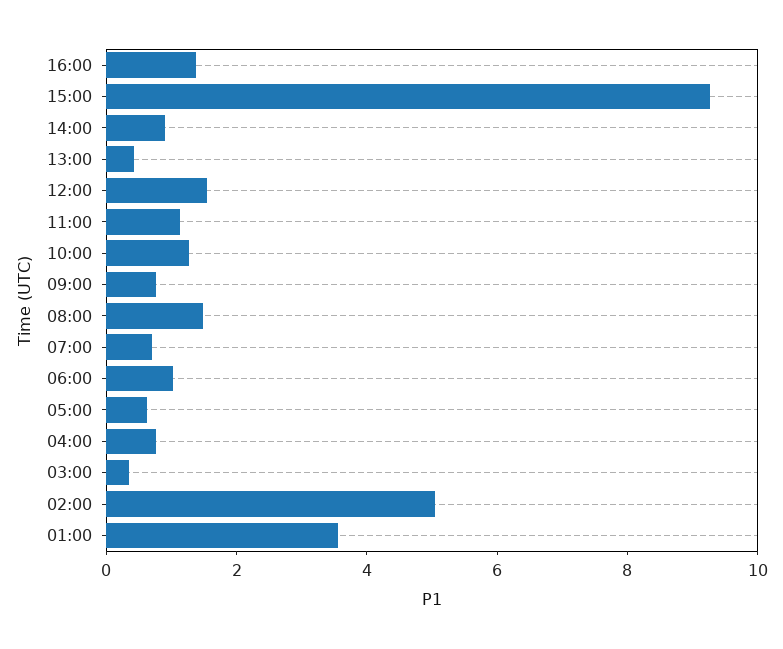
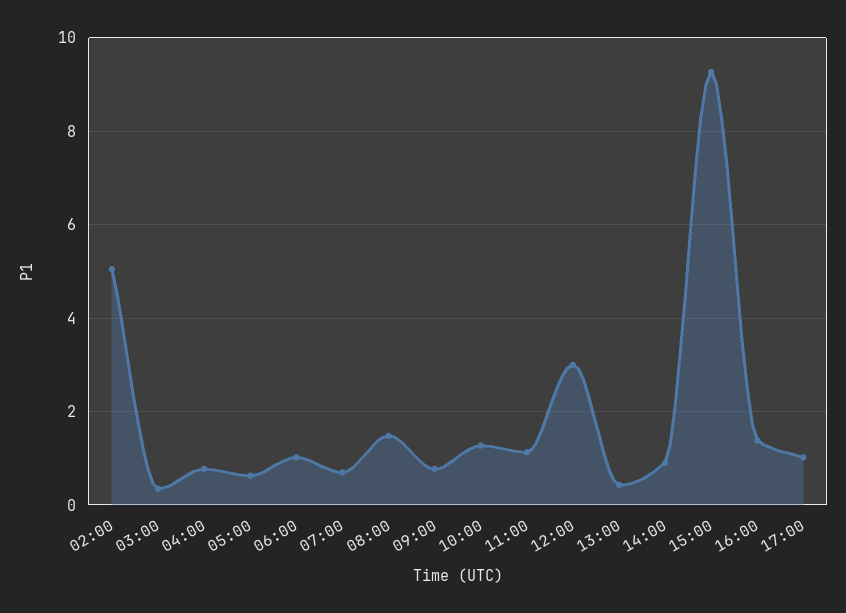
12:00: 1.5 -> 3
01:00: 3.5 -> none
17:00: none -> 1

